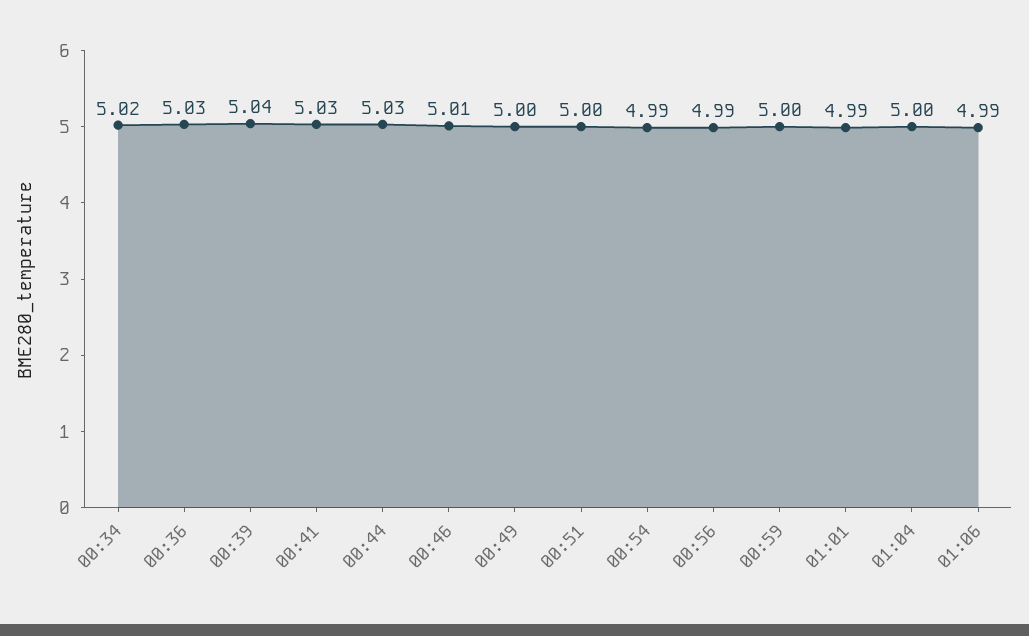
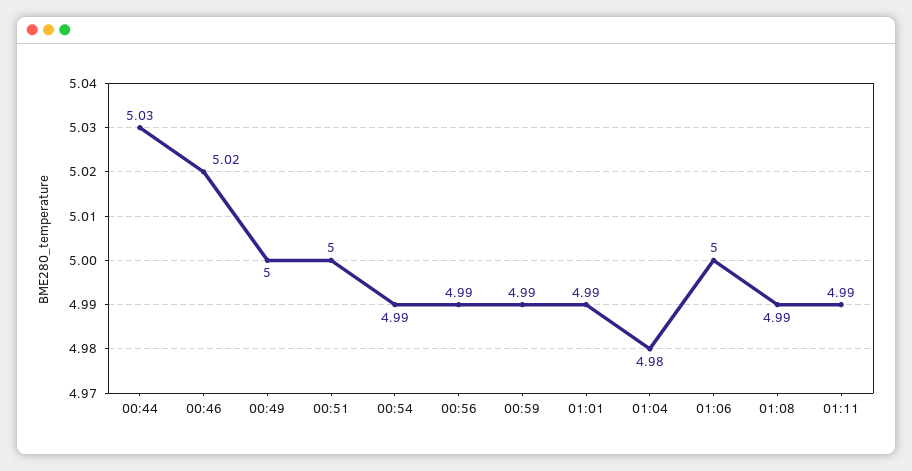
00:34: 5.02 -> none
00:36: 5.03 -> none
00:39: 5.04 -> none
00:41: 5.03 -> none
00:46: 5.01 -> 5.02
00:59: 5 -> 4.99
01:04: 5 -> 4.98
01:06: 4.99 -> 5
01:08: none -> 4.99
01:11: none -> 4.99

